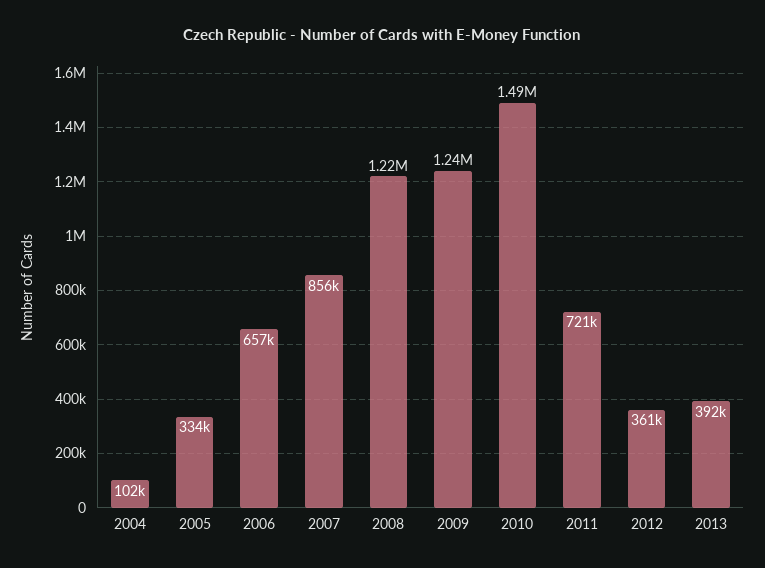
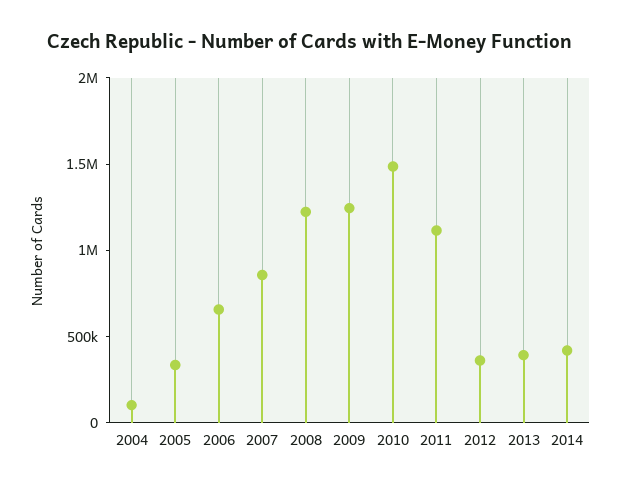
2011: 721000 -> 1100000
2014: none -> 400000

